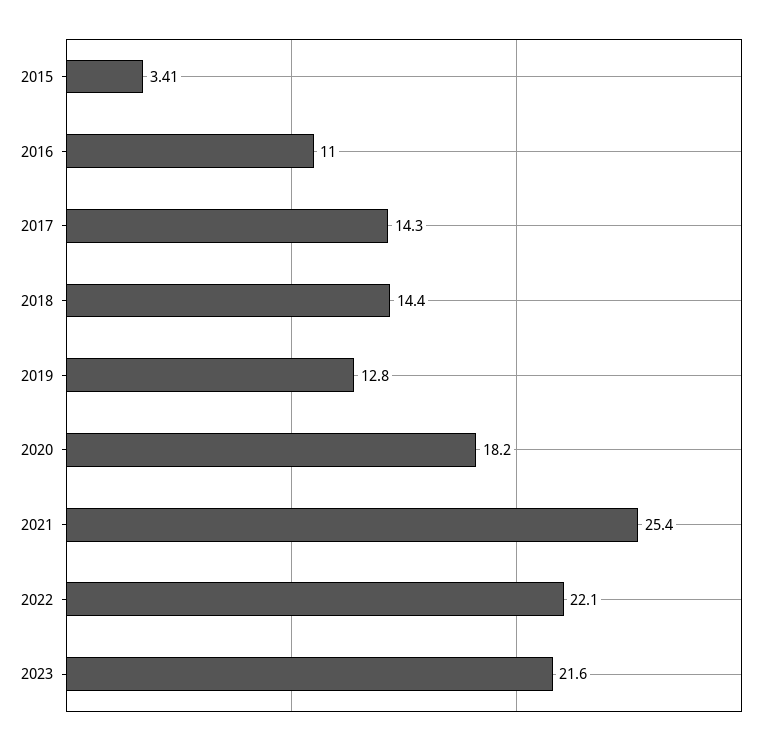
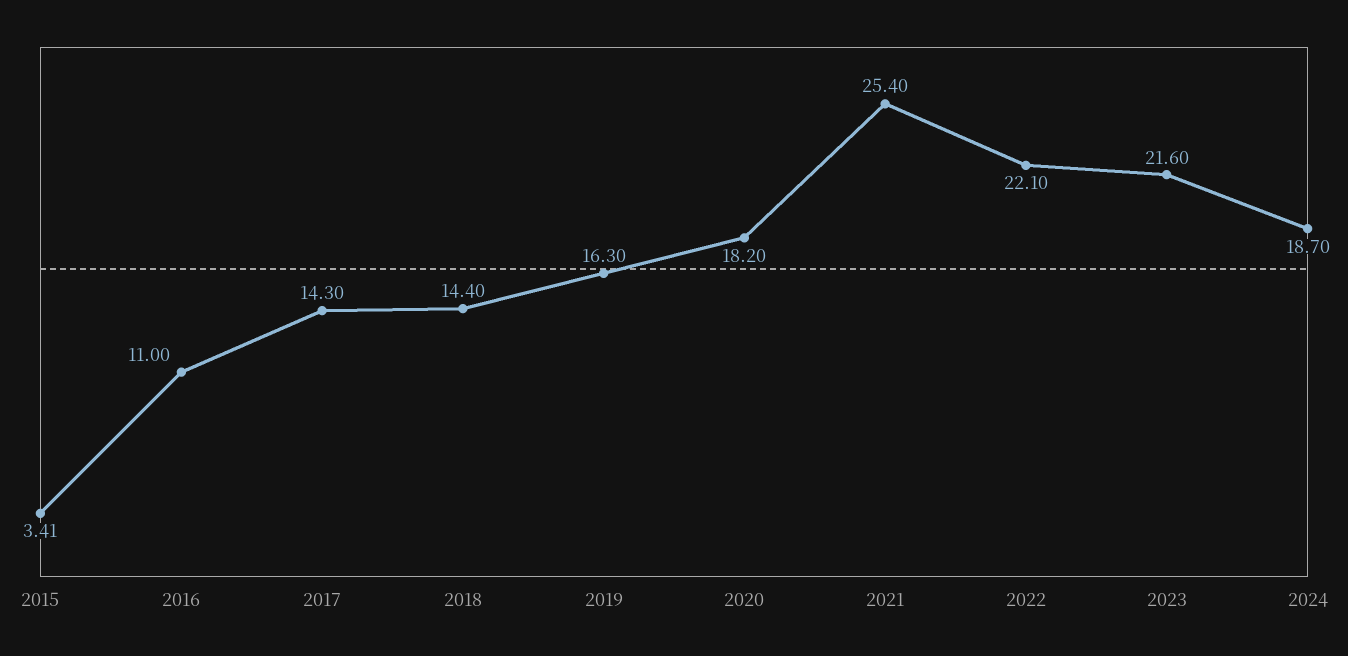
2019: 12.8 -> 16.3
2024: none -> 18.7

